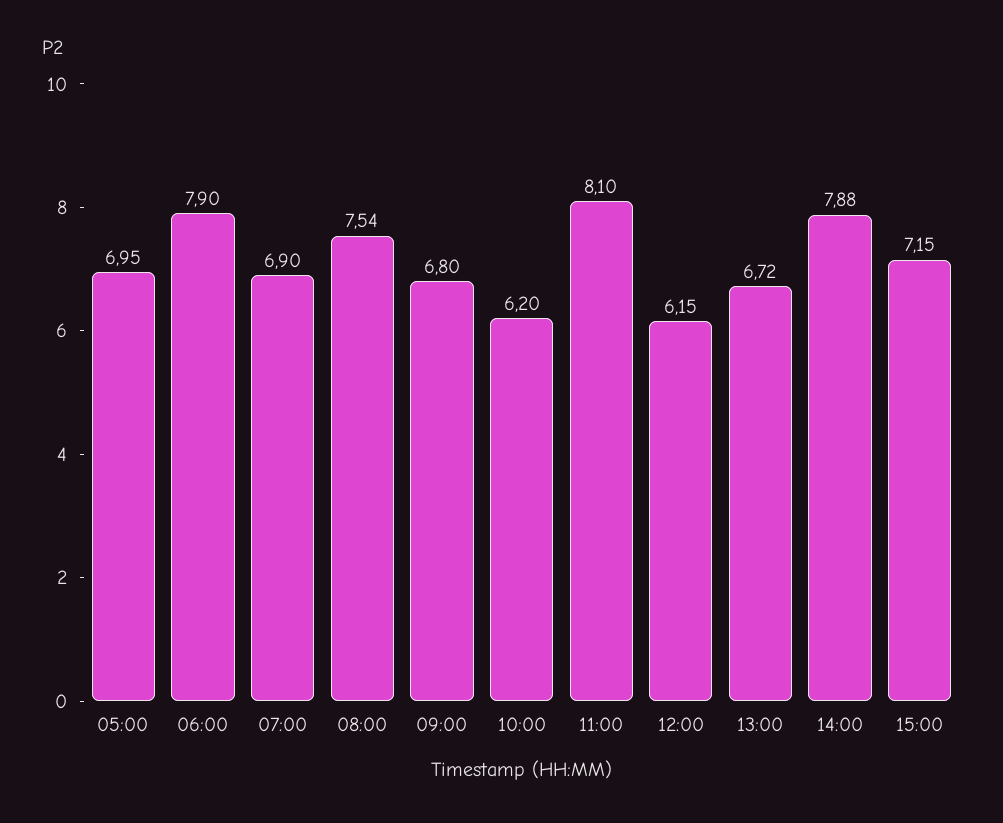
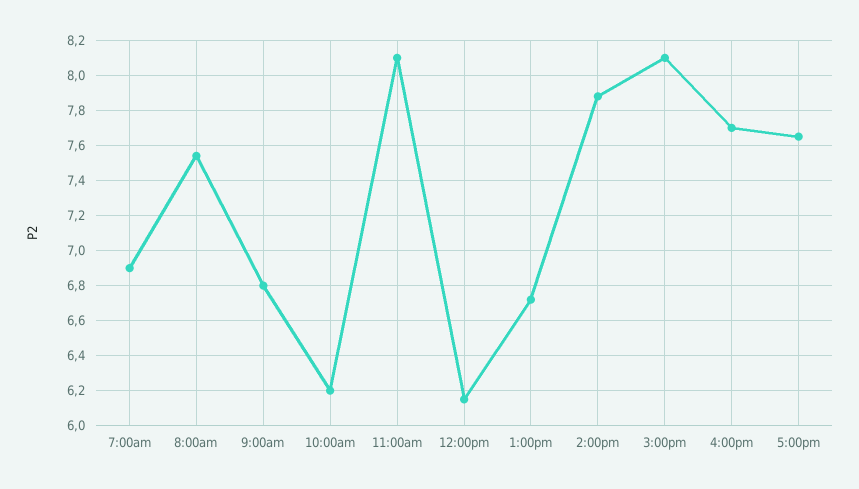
05:00: 6.95 -> none
06:00: 7.9 -> none
15:00: 7.15 -> 8.1
4:00pm: none -> 7.7
5:00pm: none -> 7.65

